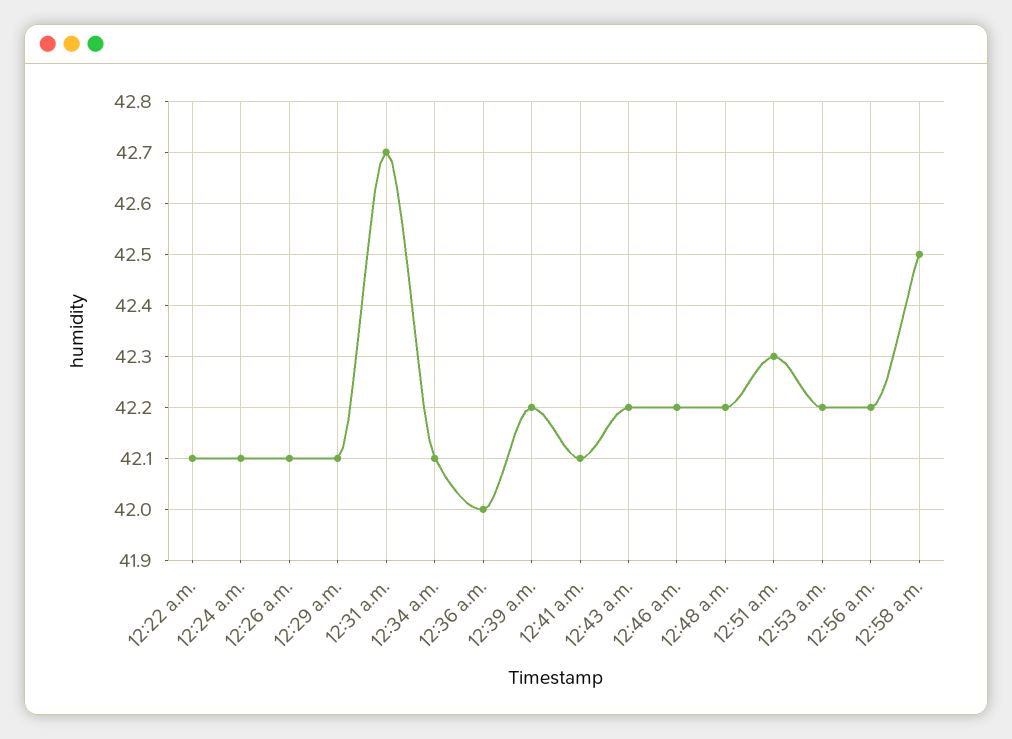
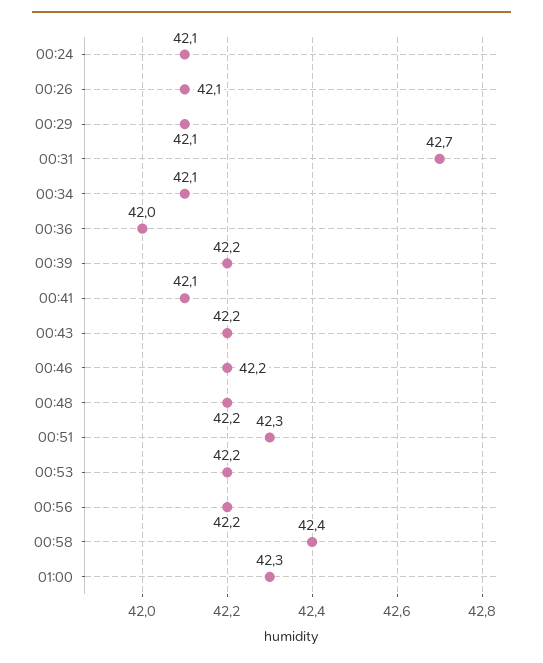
12:22 a.m.: 42.1 -> none
12:58 a.m.: 42.5 -> 42.4
01:00: none -> 42.3

